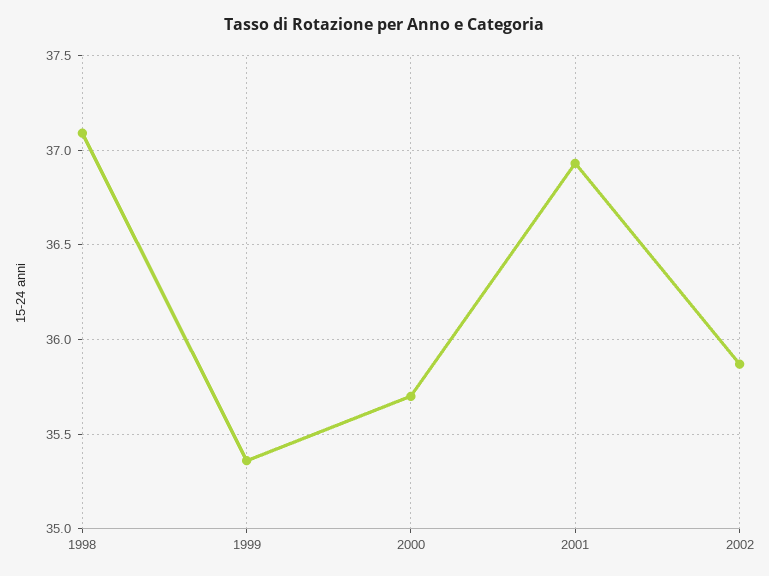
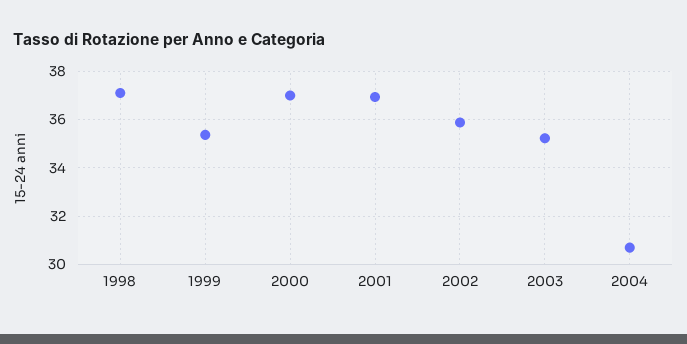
2000: 35.7 -> 37
2003: none -> 35.25
2004: none -> 30.75

